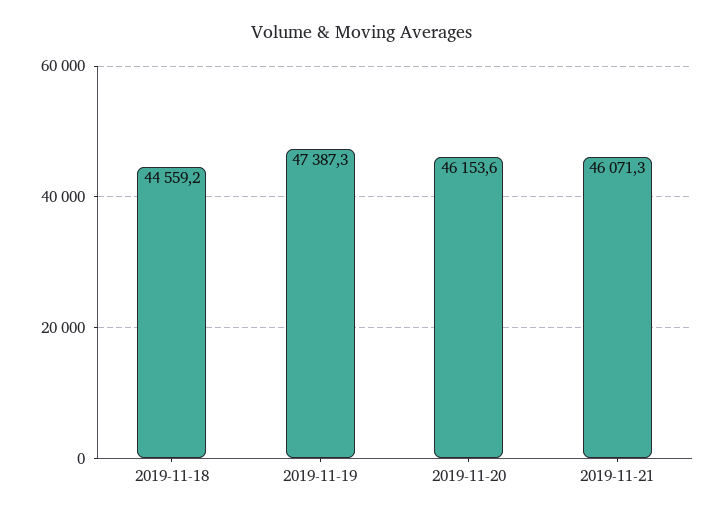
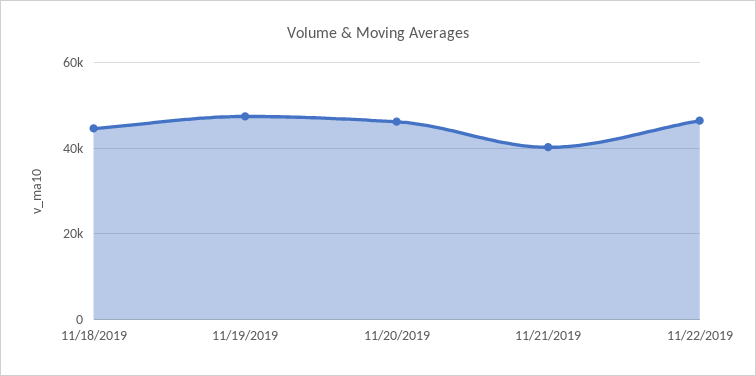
2019-11-21: 46071.3 -> 40000
11/22/2019: none -> 46000

